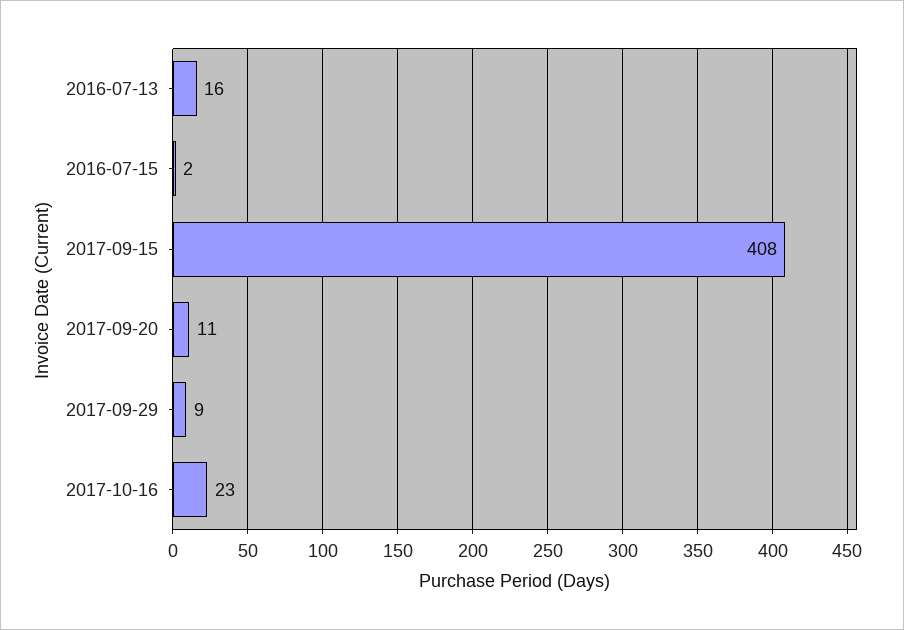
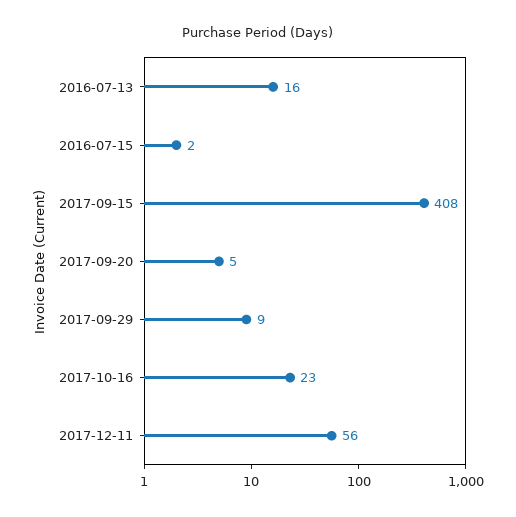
2017-09-20: 11 -> 5
2017-12-11: none -> 56

